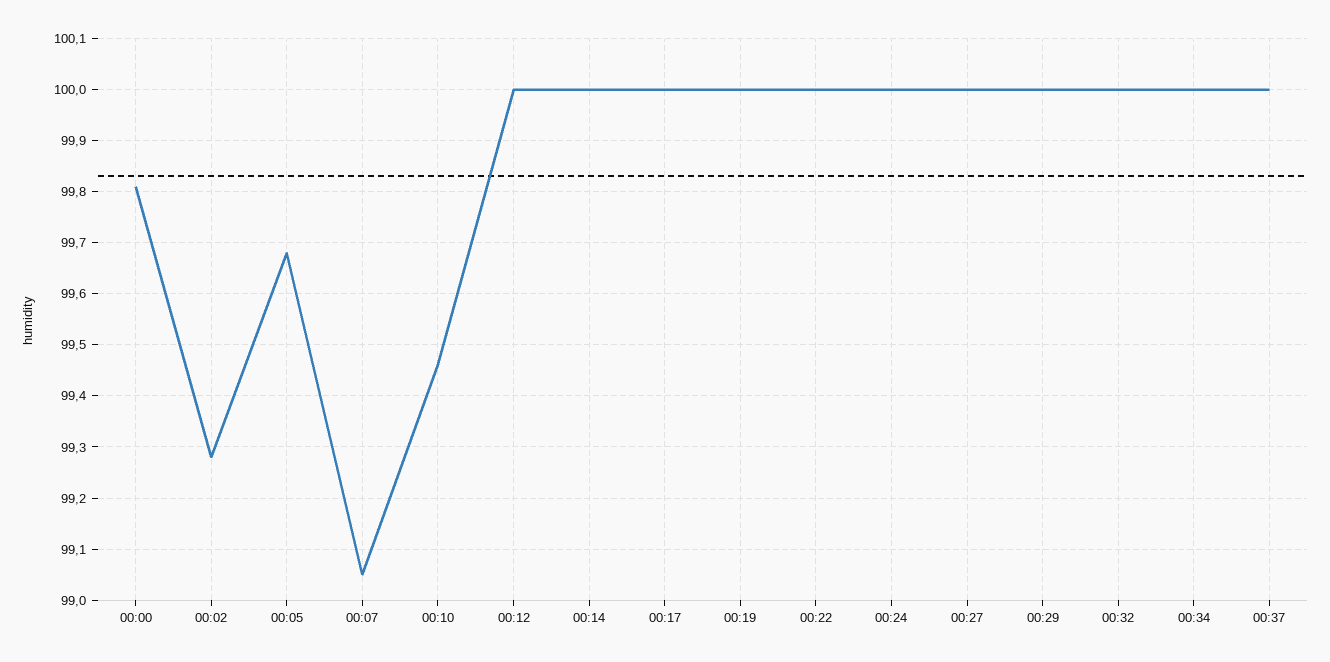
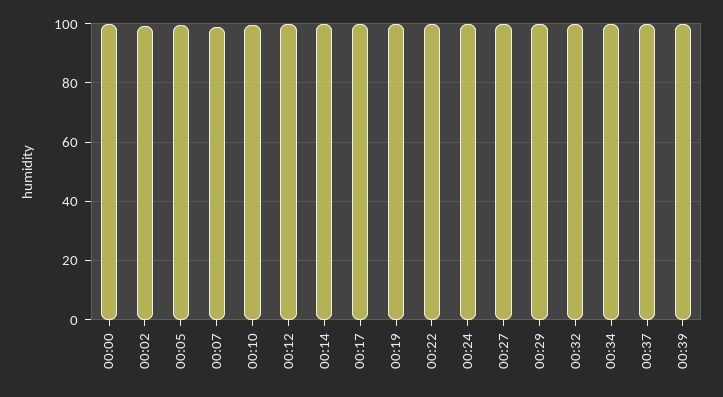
00:39: none -> 100

